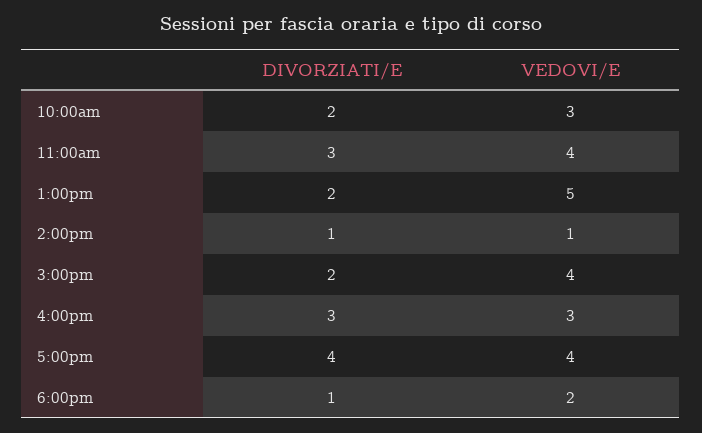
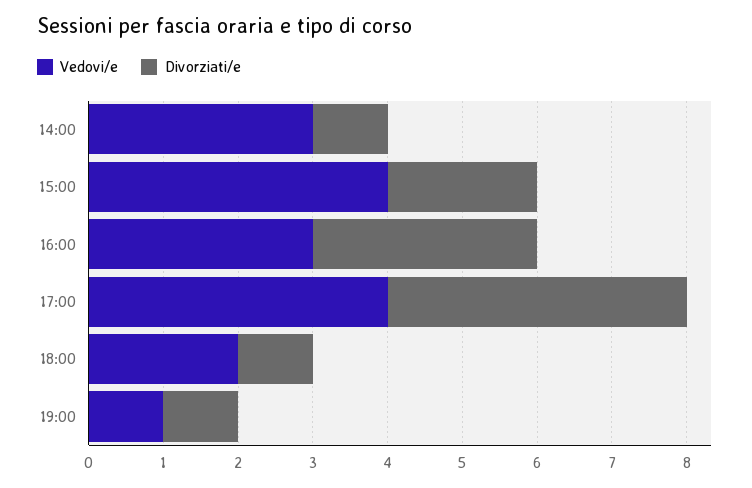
DIVORZIATI/E, 10:00am: 2 -> none
VEDOVI/E, 10:00am: 3 -> none
DIVORZIATI/E, 11:00am: 3 -> none
VEDOVI/E, 11:00am: 4 -> none
DIVORZIATI/E, 1:00pm: 2 -> none
VEDOVI/E, 1:00pm: 5 -> none
VEDOVI/E, 2:00pm: 1 -> 3
VEDOVI/E, 19:00: none -> 1
DIVORZIATI/E, 19:00: none -> 1

